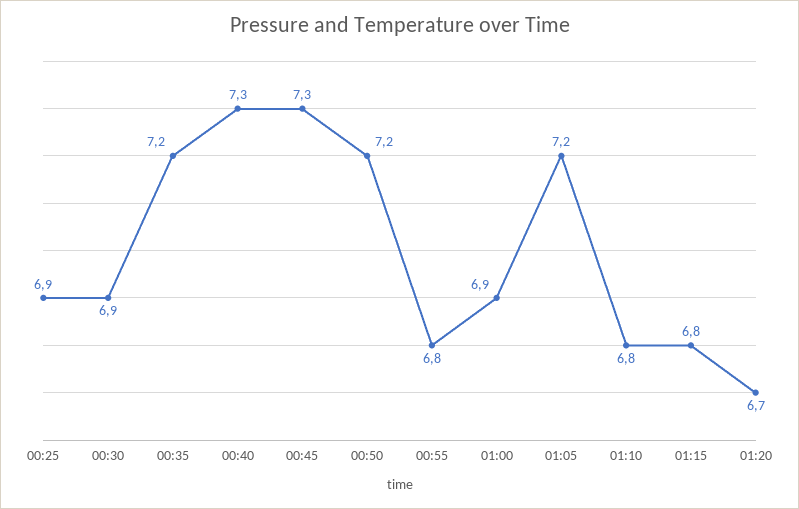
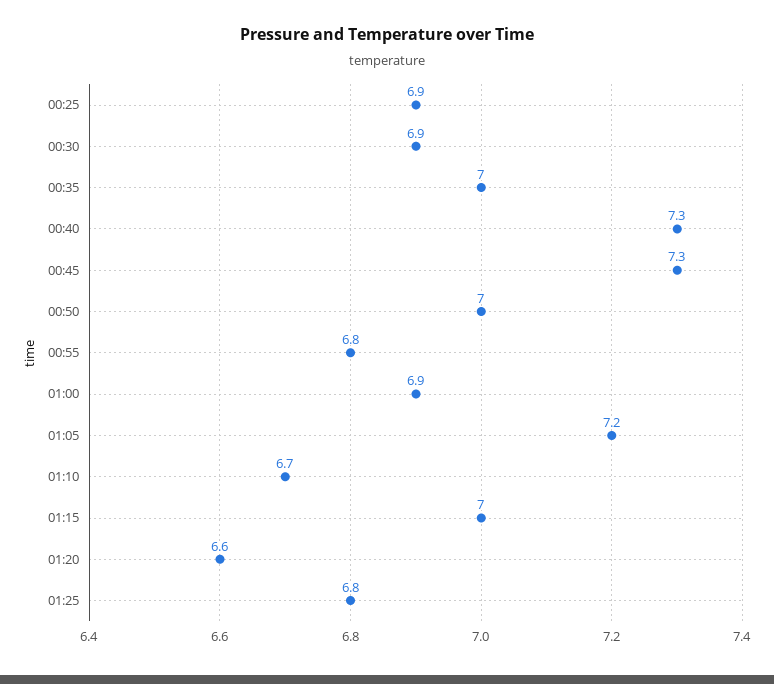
00:35: 7.2 -> 7
00:50: 7.2 -> 7
01:10: 6.8 -> 6.7
01:15: 6.8 -> 7
01:20: 6.7 -> 6.6
01:25: none -> 6.8

